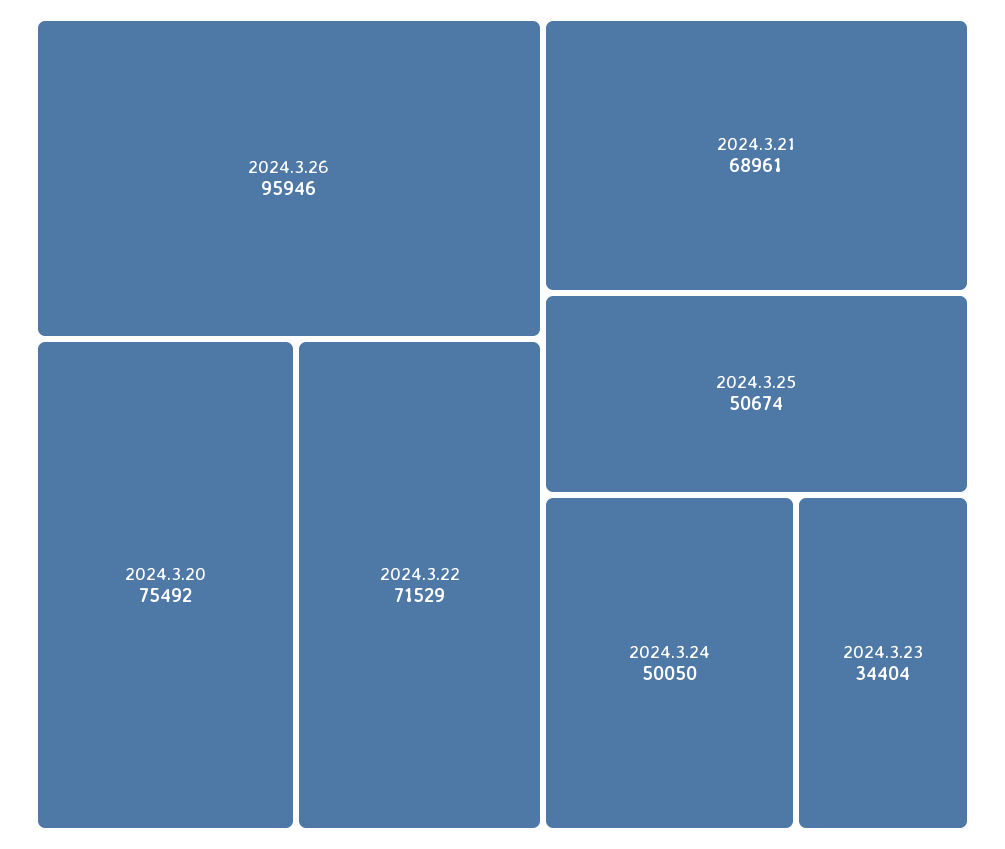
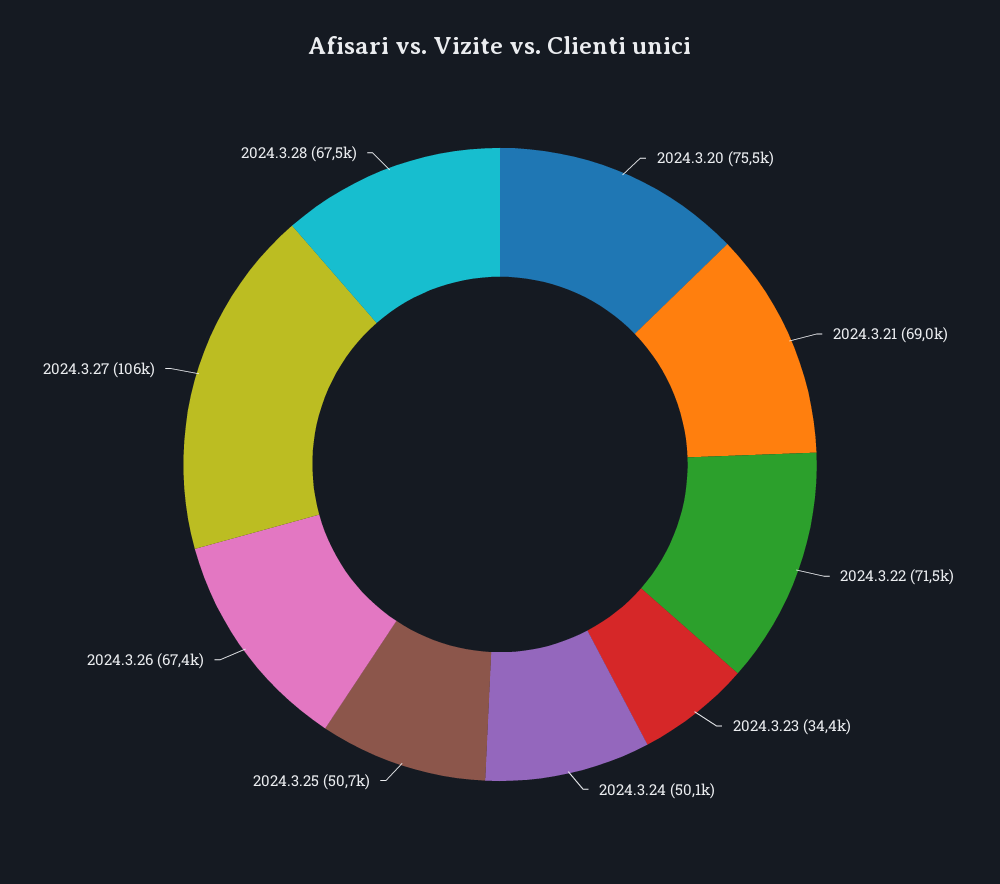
2024.3.26: 95946 -> 67400
2024.3.27: none -> 106000
2024.3.28: none -> 67500

